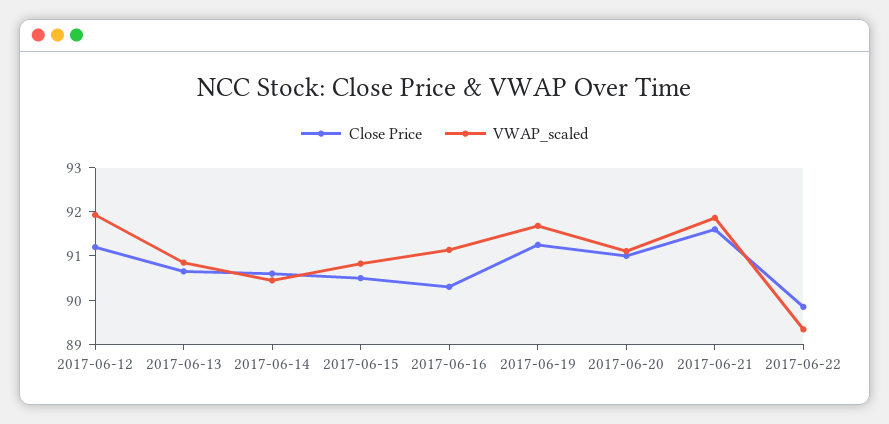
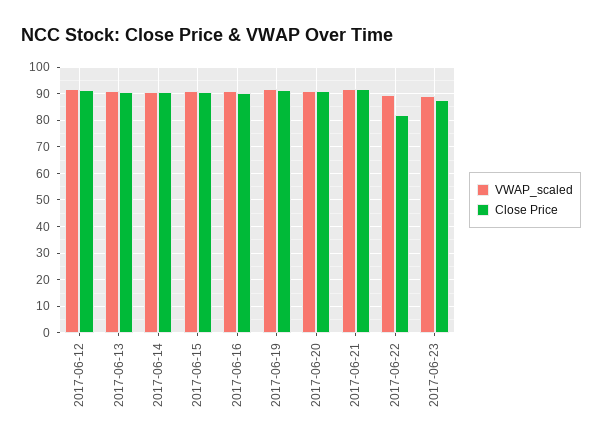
Close Price, 2017-06-22: 89.8 -> 82.5
VWAP_scaled, 2017-06-23: none -> 90
Close Price, 2017-06-23: none -> 87.5

